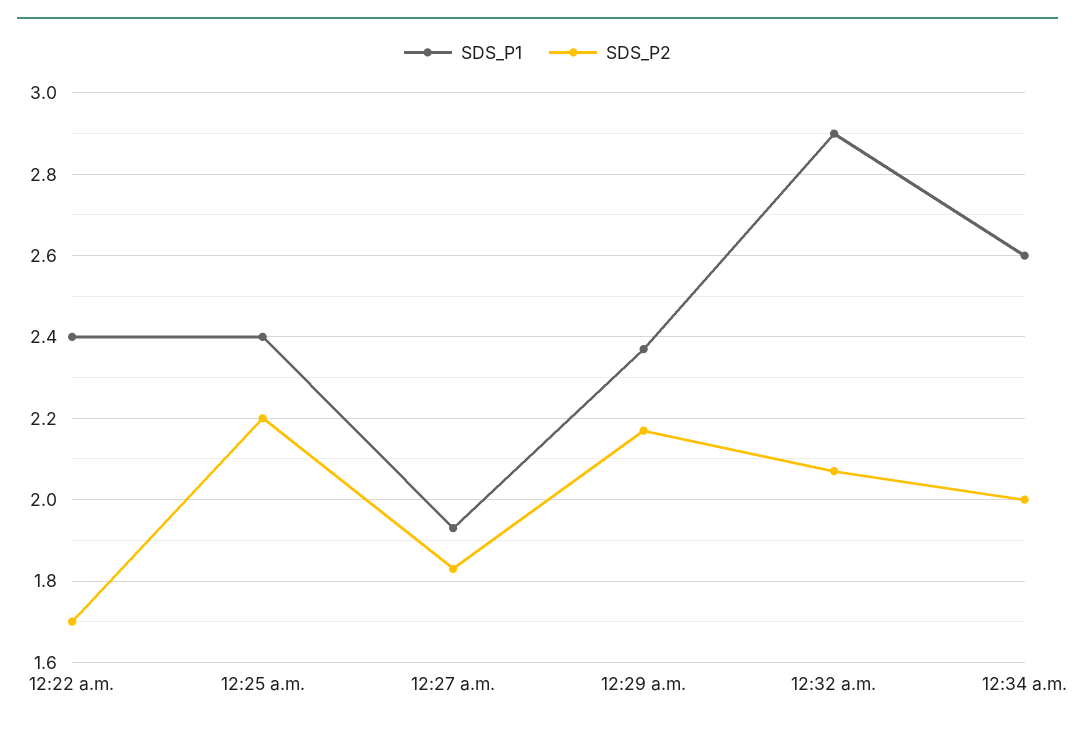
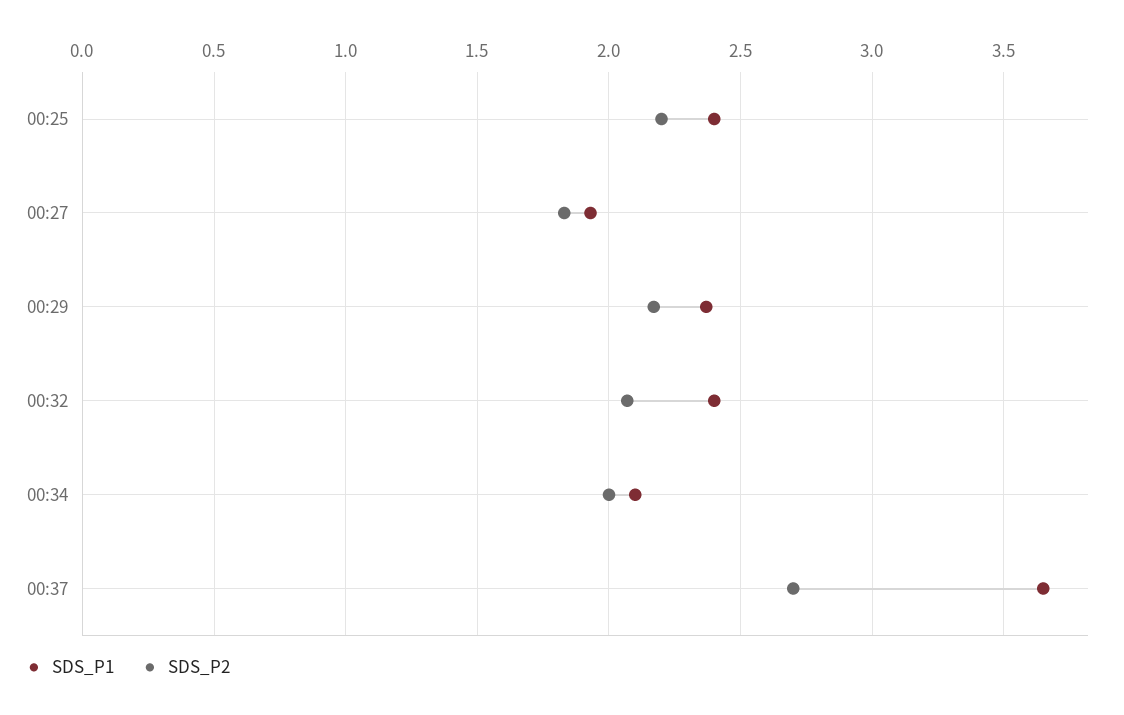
SDS_P1, 12:22 a.m.: 2.4 -> none
SDS_P2, 12:22 a.m.: 1.7 -> none
SDS_P1, 12:32 a.m.: 2.9 -> 2.4
SDS_P1, 12:34 a.m.: 2.6 -> 2.1
SDS_P1, 00:37: none -> 3.65
SDS_P2, 00:37: none -> 2.7

